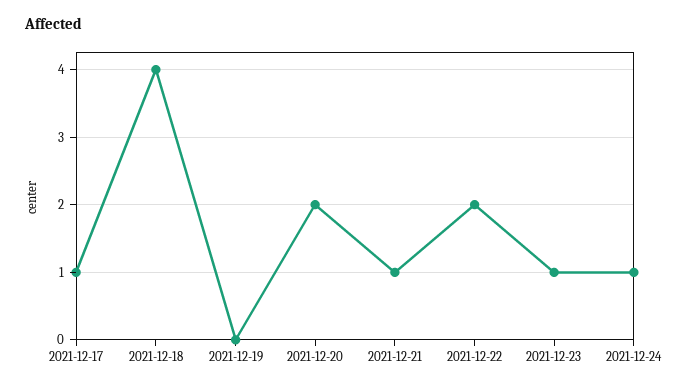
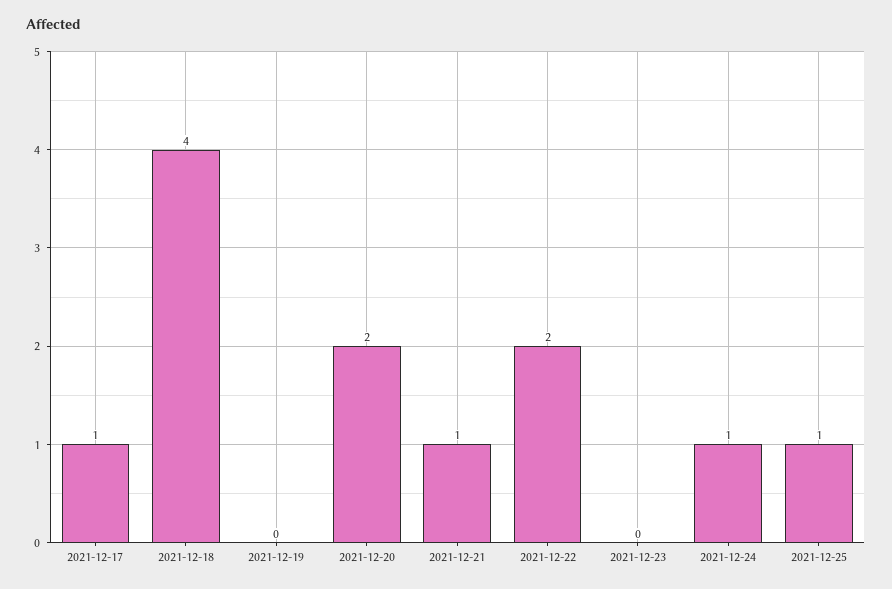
2021-12-23: 1 -> 0
2021-12-25: none -> 1

